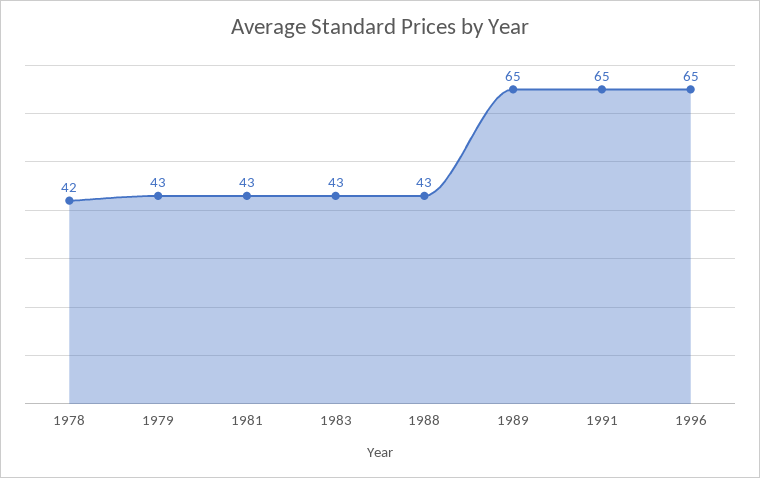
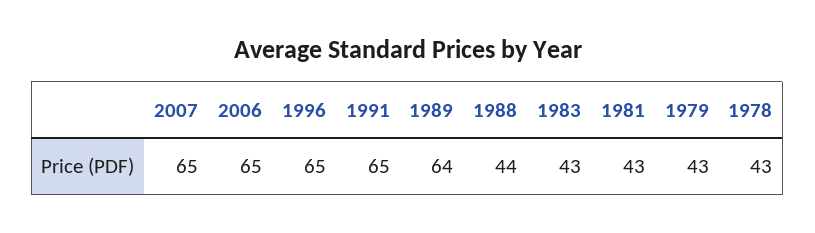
1978: 42 -> 43
1988: 43 -> 44
1989: 65 -> 64
2007: none -> 65
2006: none -> 65

